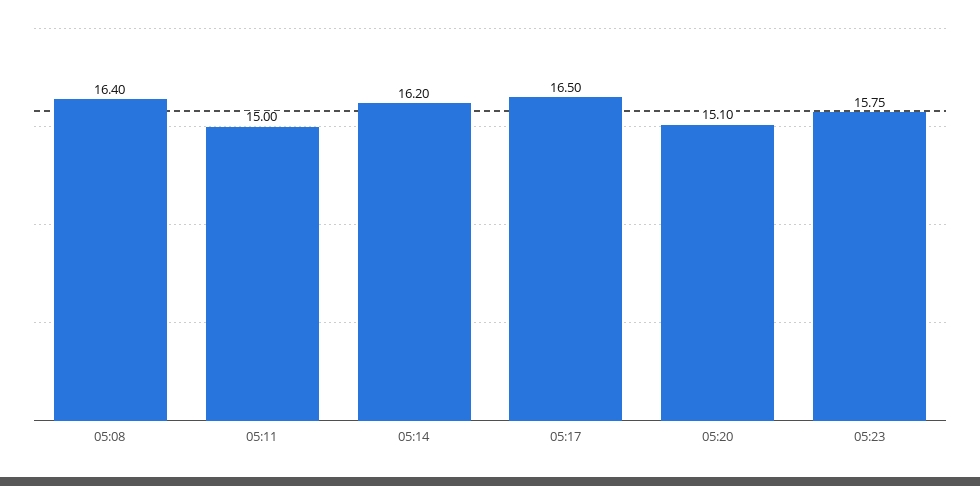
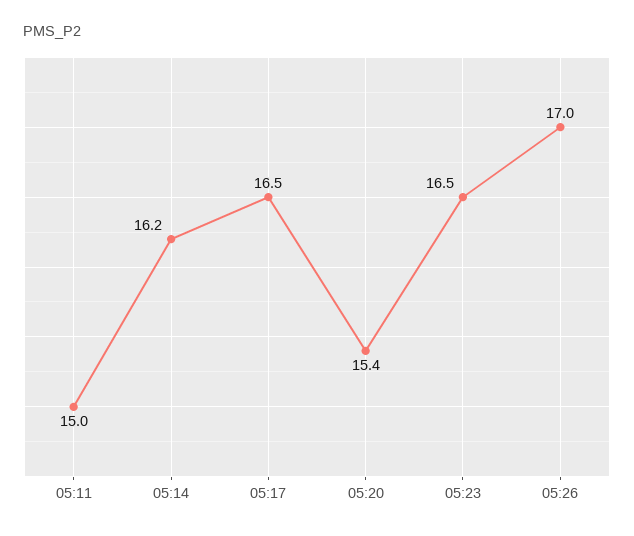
05:08: 16.4 -> none
05:20: 15.1 -> 15.4
05:23: 15.75 -> 16.5
05:26: none -> 17

